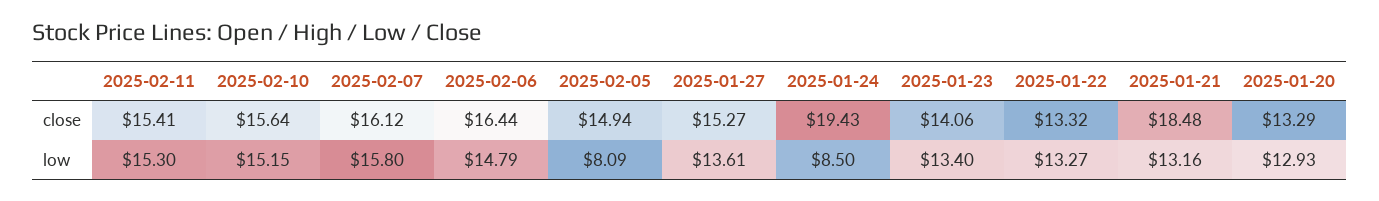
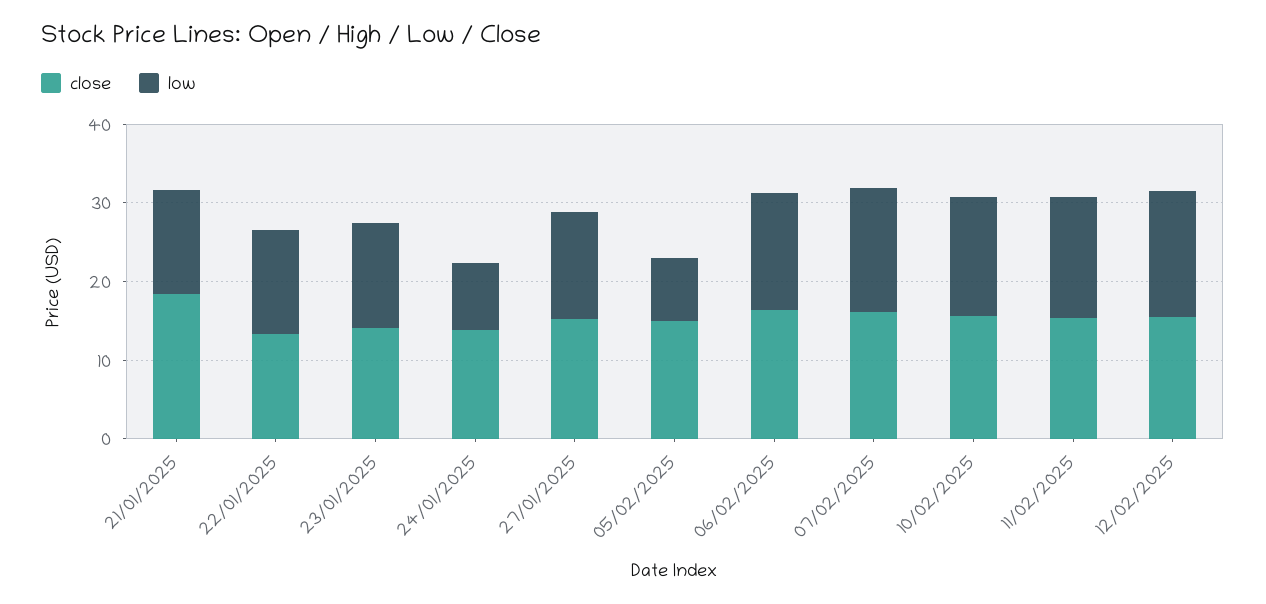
close, 2025-01-24: 19.43 -> 14
close, 2025-01-20: 13.29 -> none
low, 2025-01-20: 12.93 -> none
close, 12/02/2025: none -> 16
low, 12/02/2025: none -> 16

